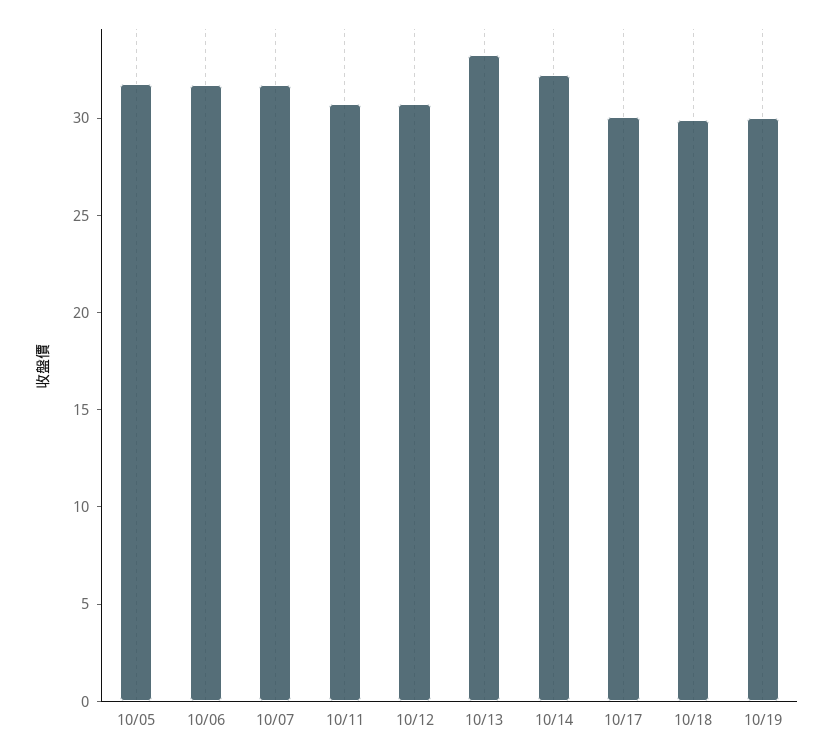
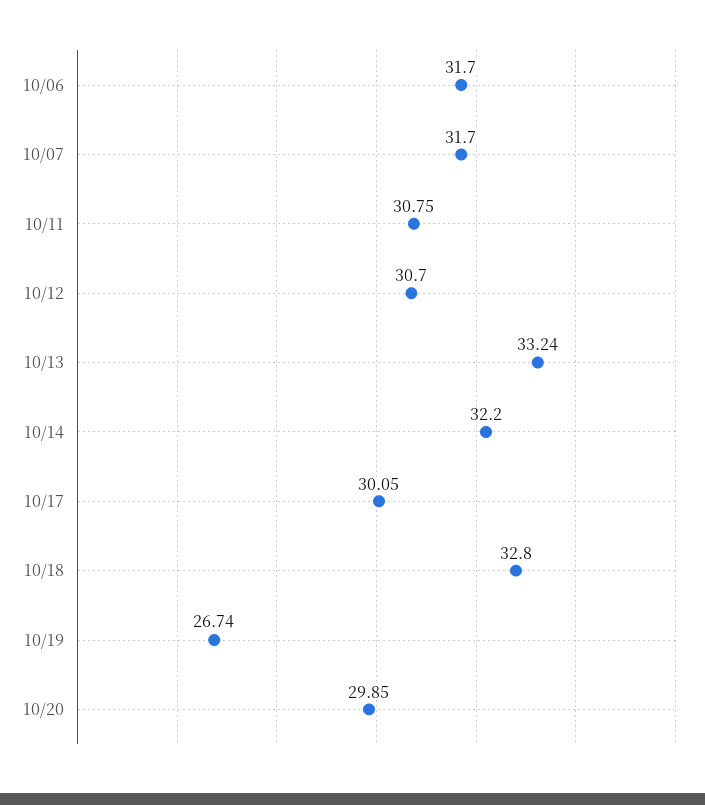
10/05: 32 -> none
10/18: 30 -> 32.8
10/19: 30 -> 26.74
10/20: none -> 29.85

